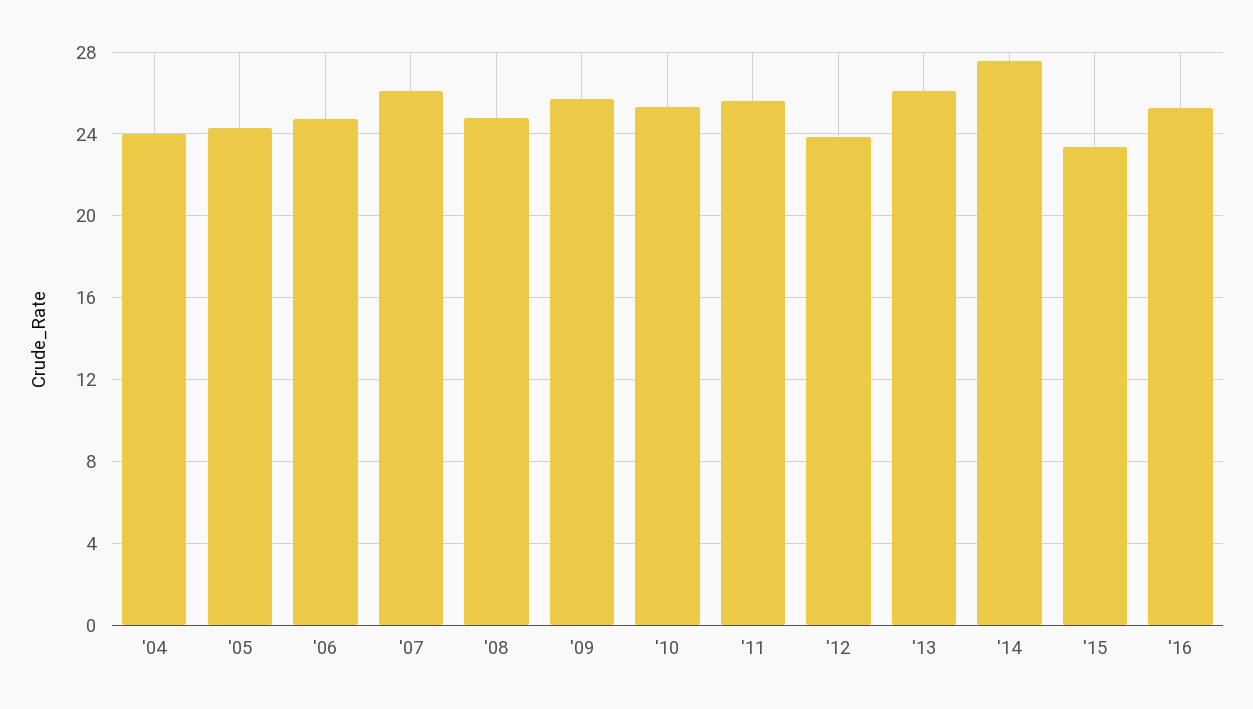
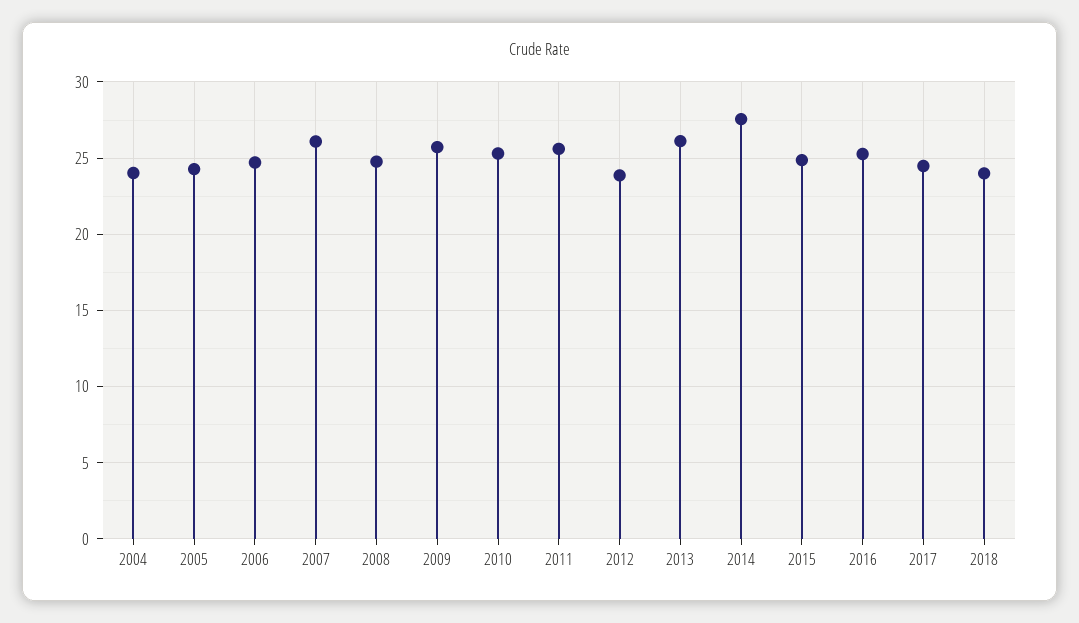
'15: 23.5 -> 25
2017: none -> 24.5
2018: none -> 24

